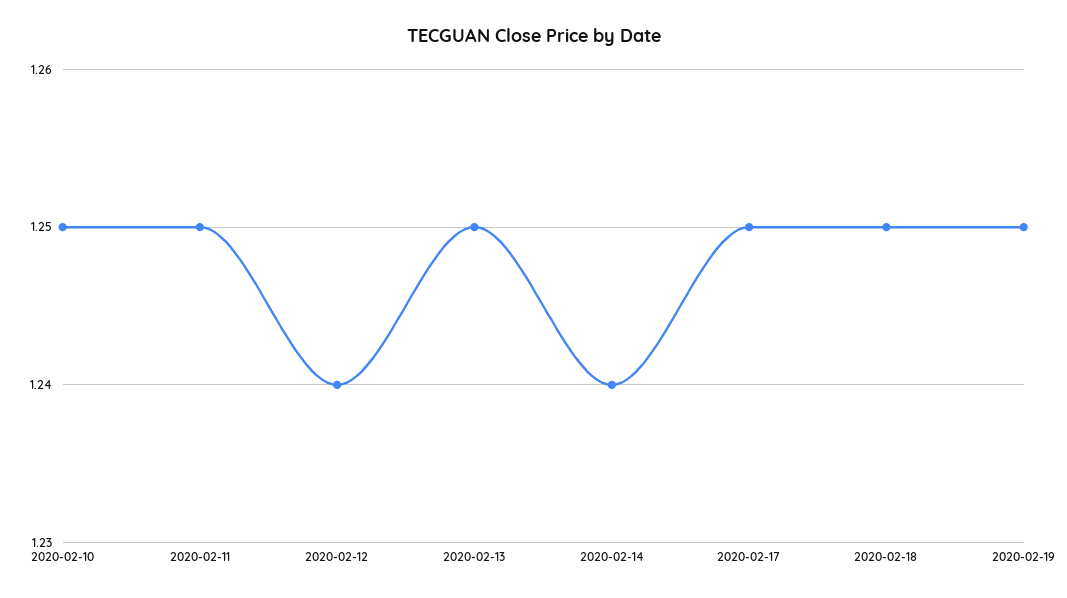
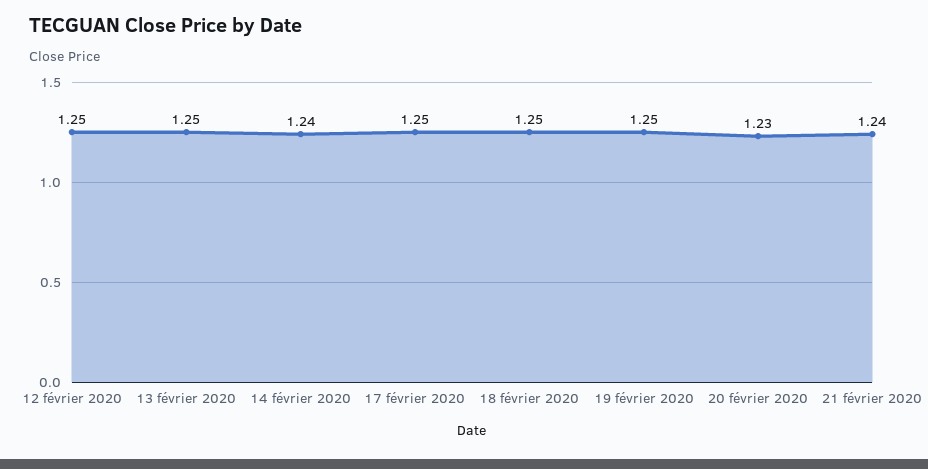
2020-02-10: 1.25 -> none
2020-02-11: 1.25 -> none
2020-02-12: 1.24 -> 1.25
20 février 2020: none -> 1.23
21 février 2020: none -> 1.24

